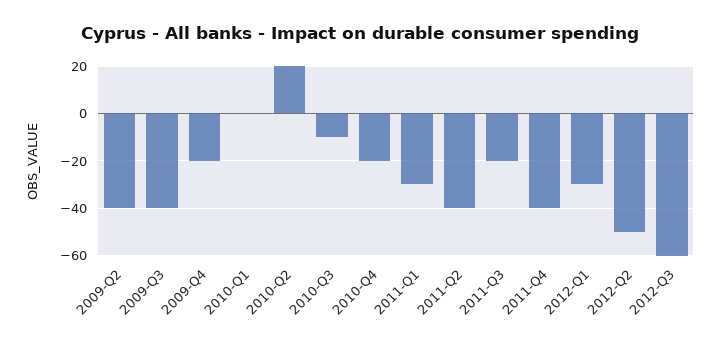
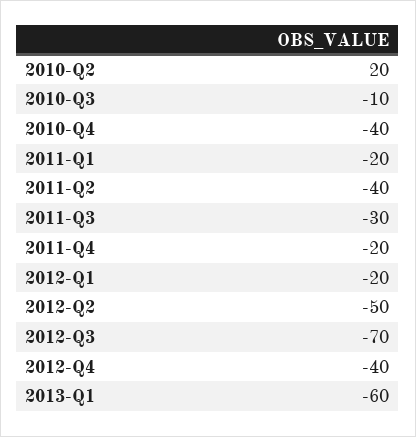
2009-Q2: -40 -> none
2009-Q3: -40 -> none
2009-Q4: -20 -> none
2010-Q1: 0 -> none
2010-Q4: -20 -> -40
2011-Q1: -30 -> -20
2011-Q3: -20 -> -30
2011-Q4: -40 -> -20
2012-Q1: -30 -> -20
2012-Q3: -60 -> -70
2012-Q4: none -> -40
2013-Q1: none -> -60

